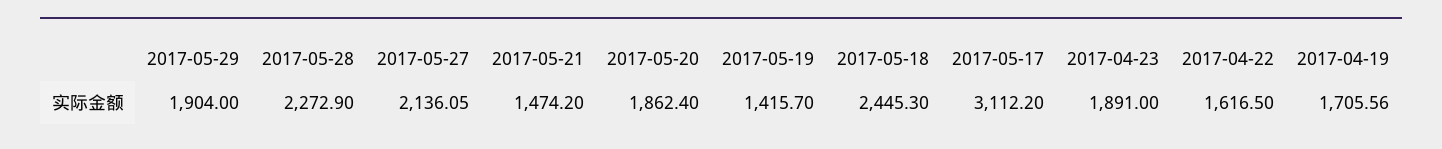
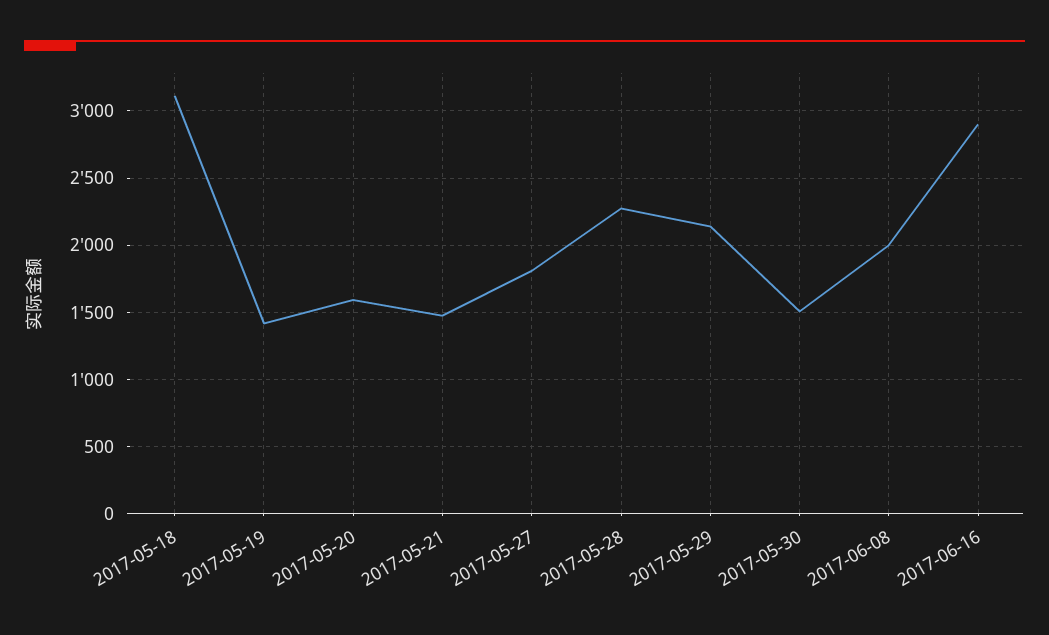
2017-05-29: 1904 -> 2150
2017-05-27: 2136.05 -> 1800
2017-05-20: 1862.4 -> 1600
2017-05-18: 2445.3 -> 3100
2017-05-17: 3112.2 -> none
2017-04-23: 1891 -> none
2017-04-22: 1616.5 -> none
2017-04-19: 1705.56 -> none
2017-05-30: none -> 1500
2017-06-08: none -> 2000
2017-06-16: none -> 2900

